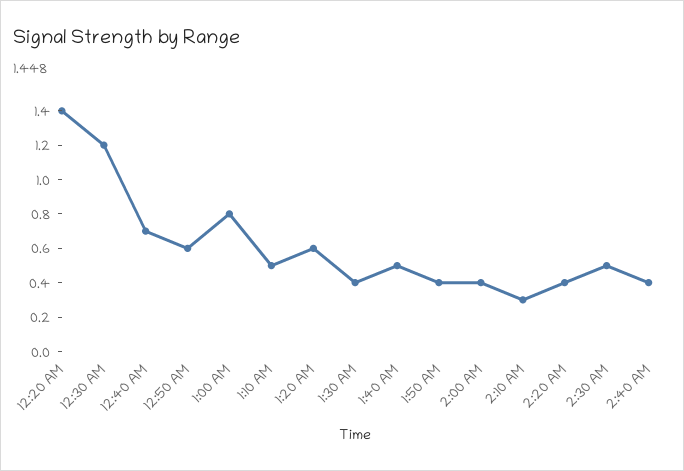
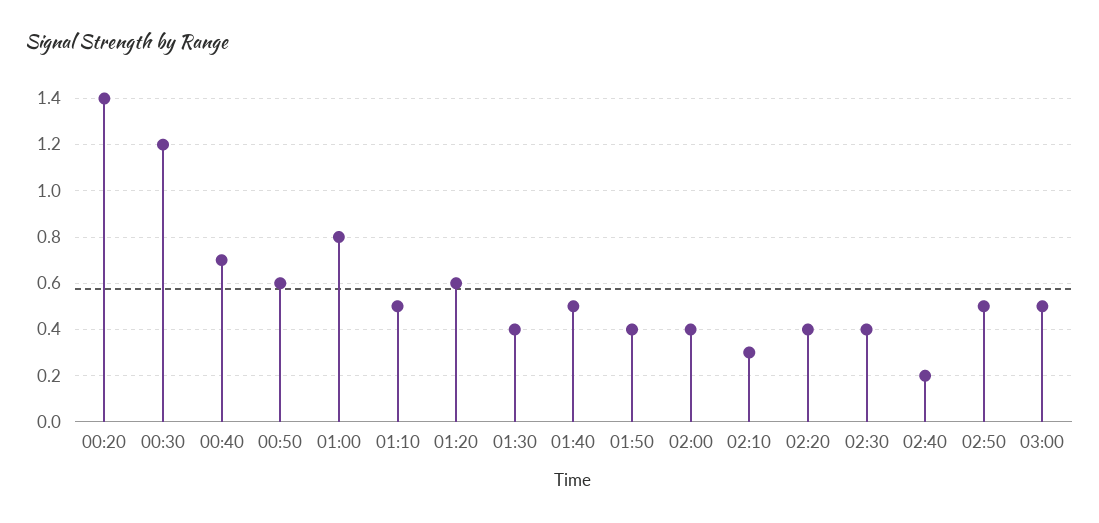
2:30 AM: 0.5 -> 0.4
2:40 AM: 0.4 -> 0.2
02:50: none -> 0.5
03:00: none -> 0.5

